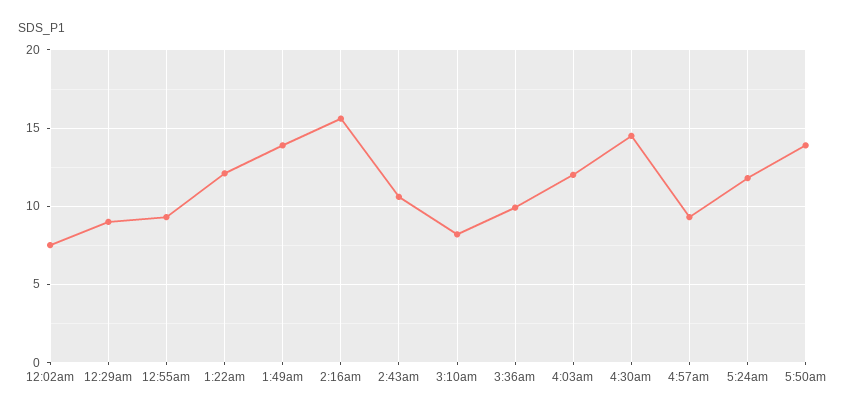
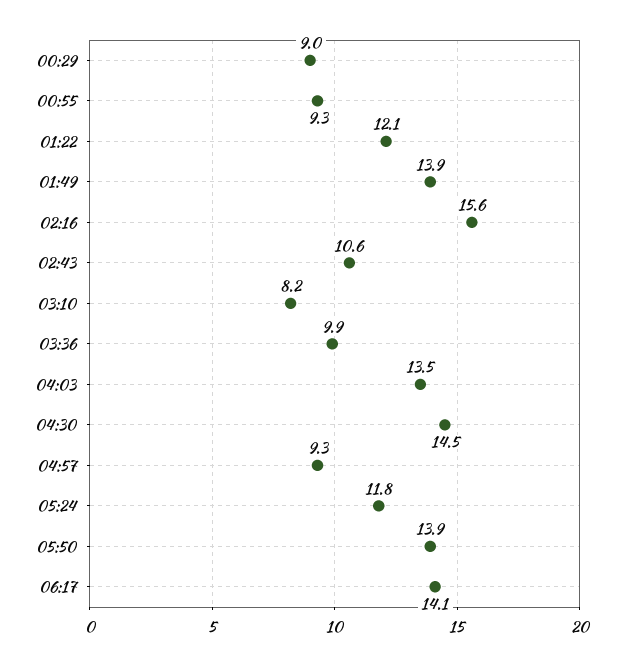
12:02am: 7.5 -> none
4:03am: 12 -> 13.5
06:17: none -> 14.1

